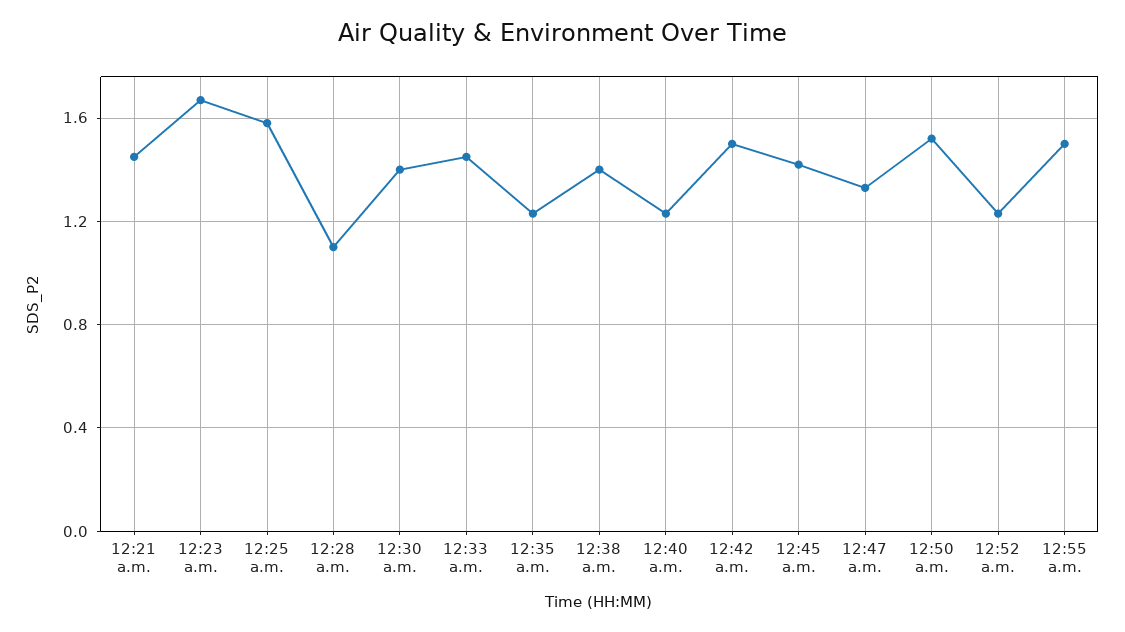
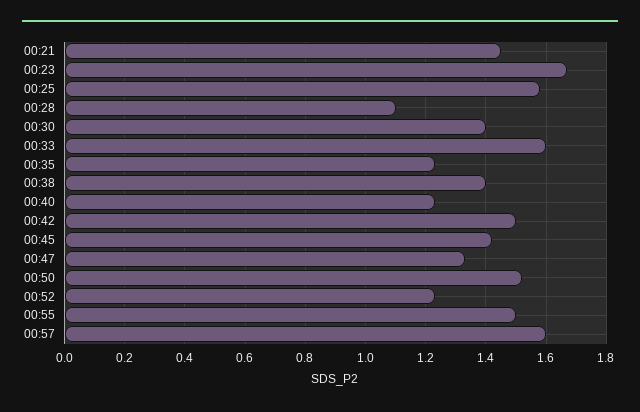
12:33 a.m.: 1.45 -> 1.6
00:57: none -> 1.6

